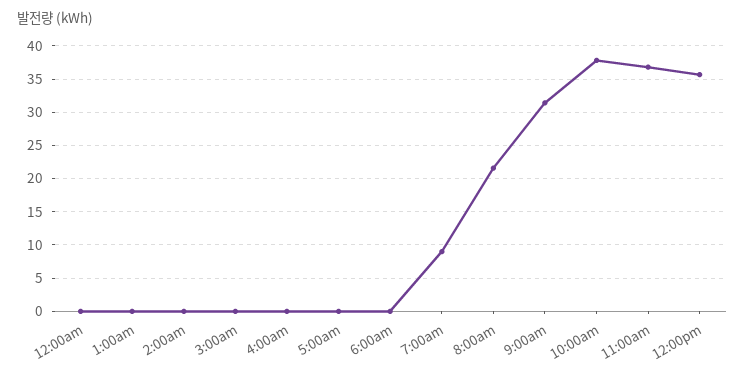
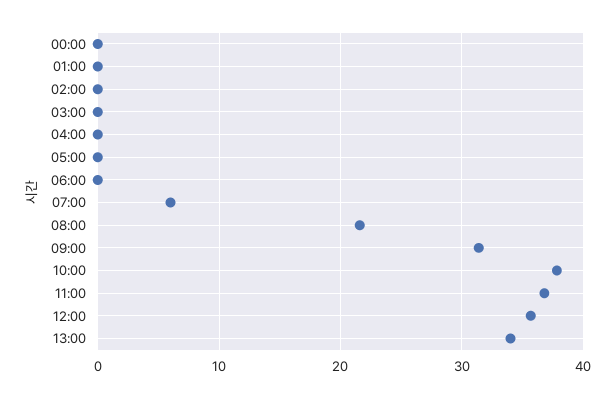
7:00am: 9 -> 6
13:00: none -> 34

